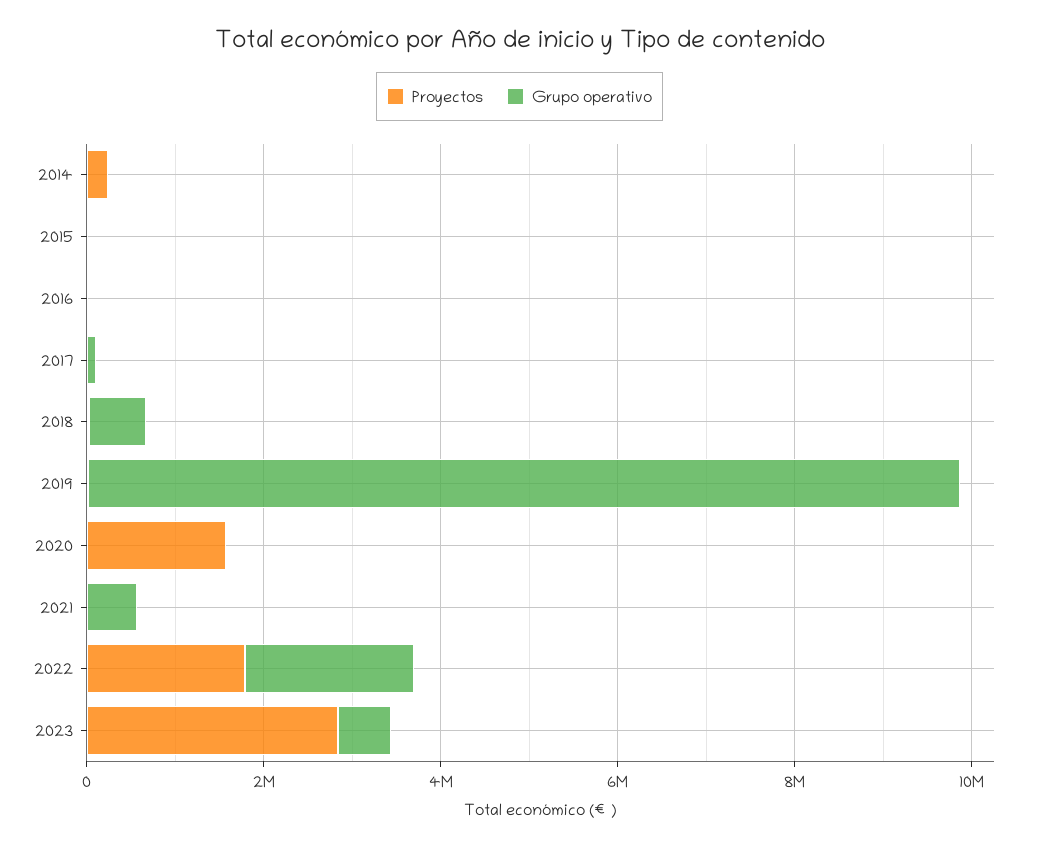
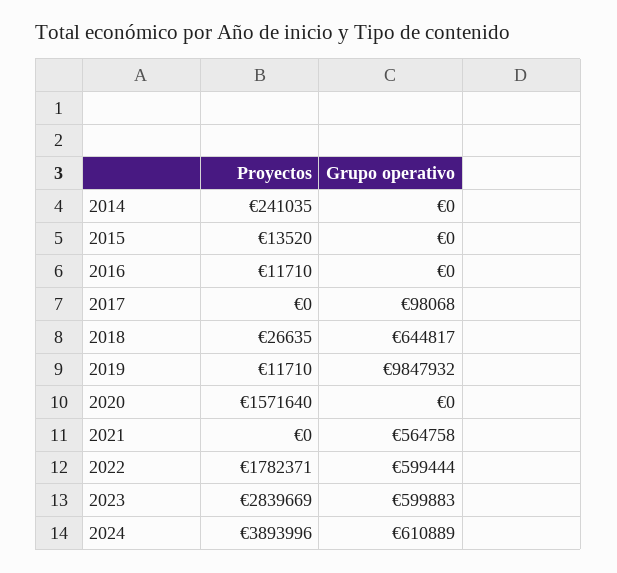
Grupo operativo, 2022: 2000000 -> 599444
Proyectos, 2024: none -> 3893996
Grupo operativo, 2024: none -> 610889

